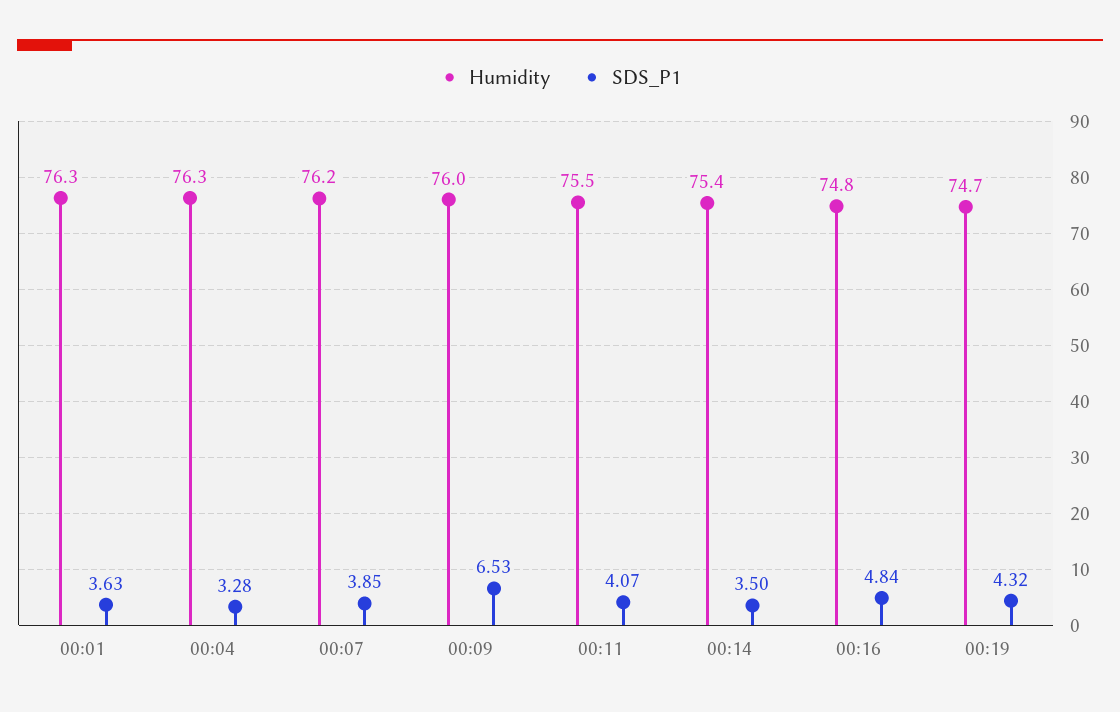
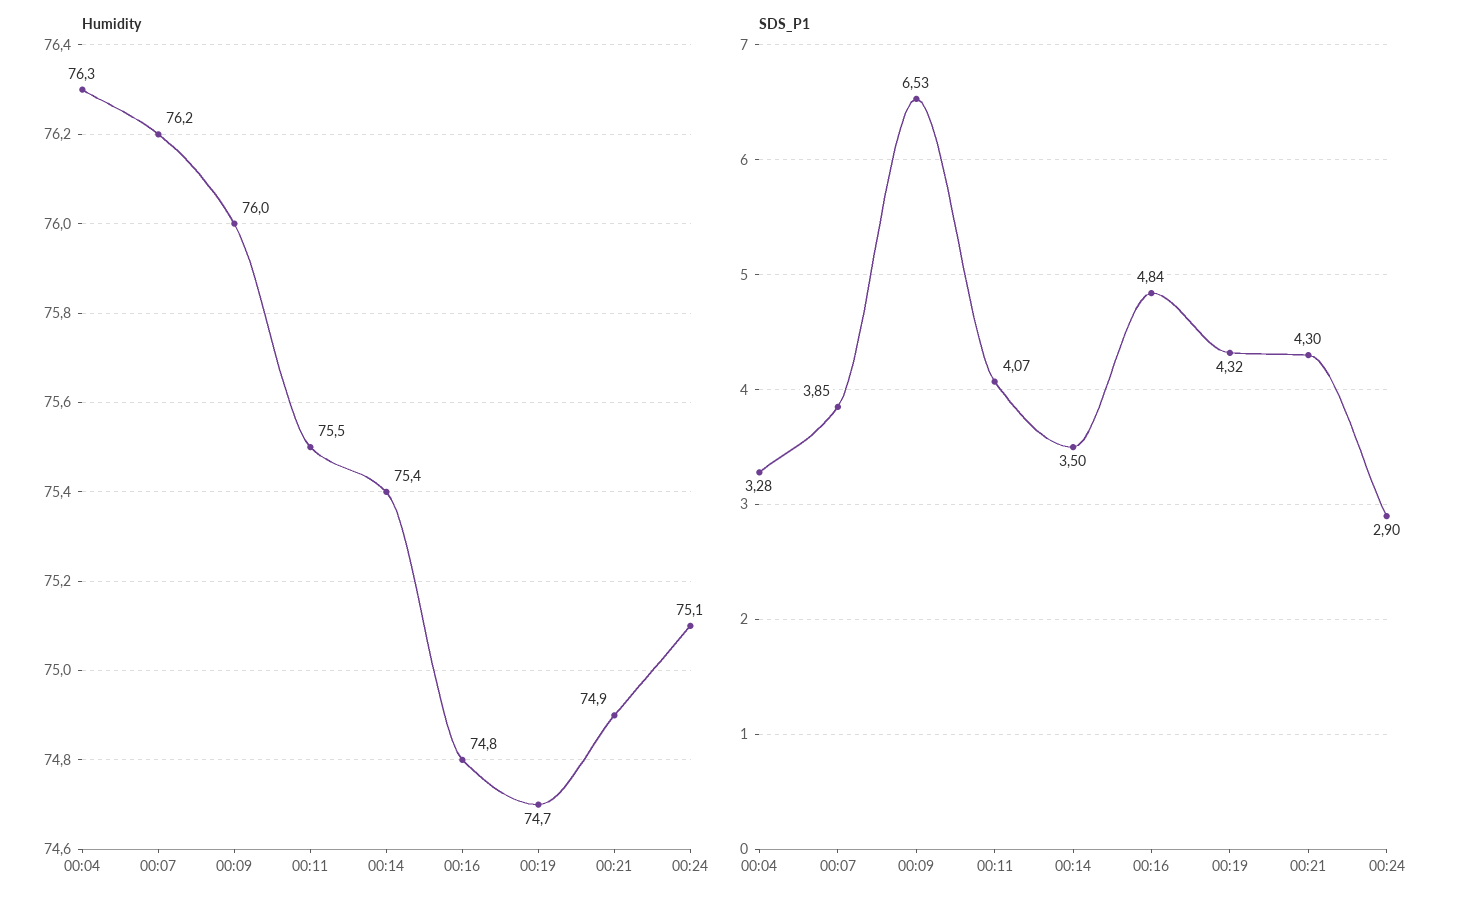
Humidity, 00:01: 76.3 -> none
SDS_P1, 00:01: 3.63 -> none
Humidity, 00:21: none -> 74.9
Humidity, 00:24: none -> 75.1
SDS_P1, 00:21: none -> 4.3
SDS_P1, 00:24: none -> 2.9

